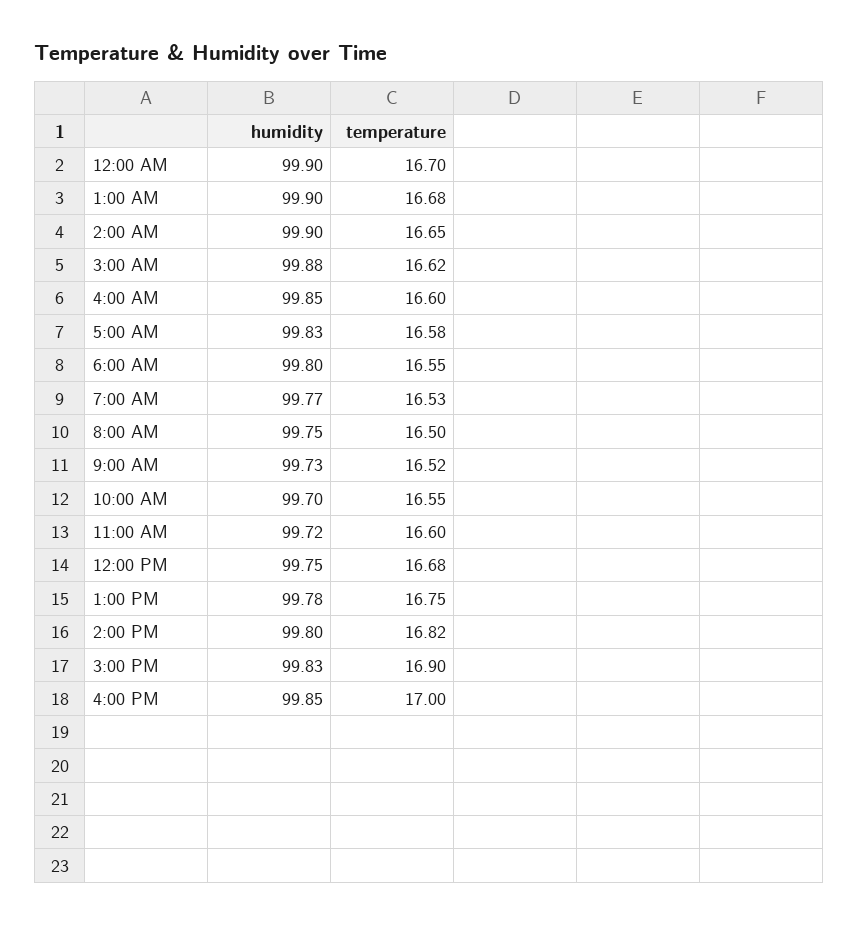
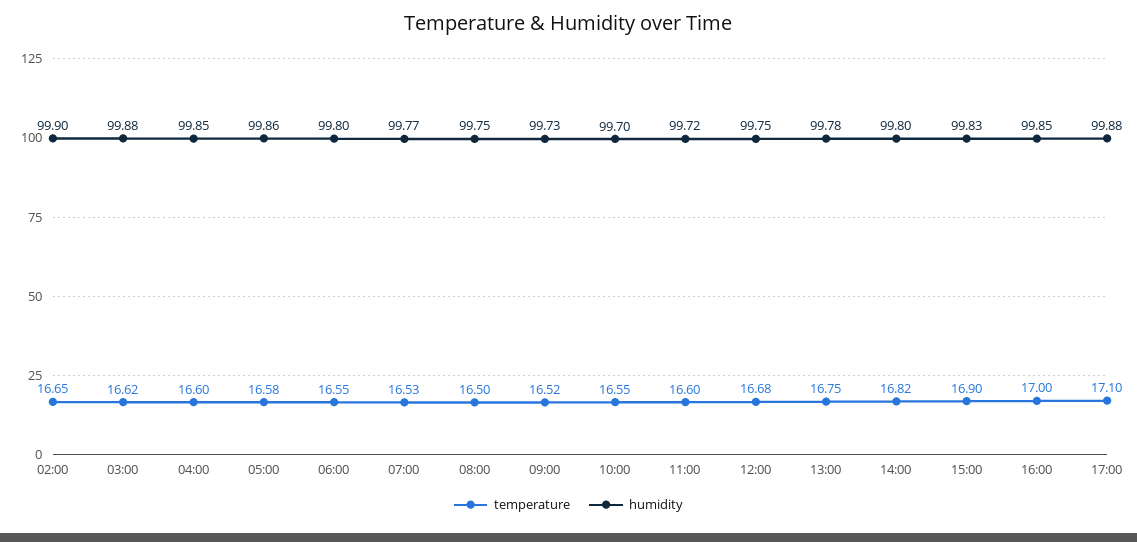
humidity, 12:00 AM: 99.9 -> none
temperature, 12:00 AM: 16.7 -> none
humidity, 1:00 AM: 99.9 -> none
temperature, 1:00 AM: 16.68 -> none
humidity, 5:00 AM: 99.83 -> 99.86
temperature, 17:00: none -> 17.1
humidity, 17:00: none -> 99.88

